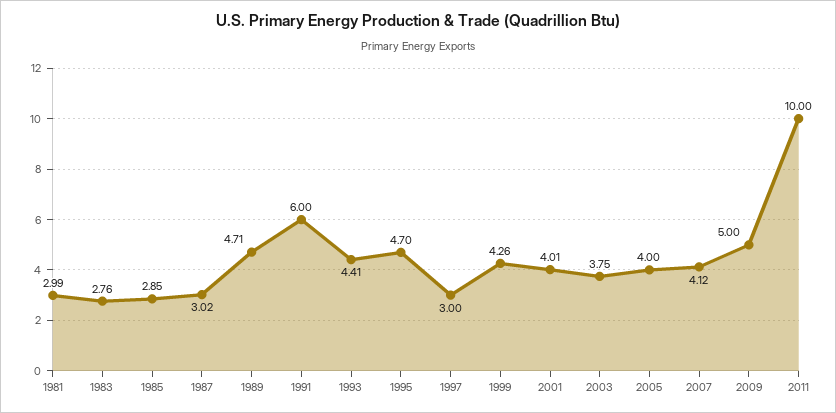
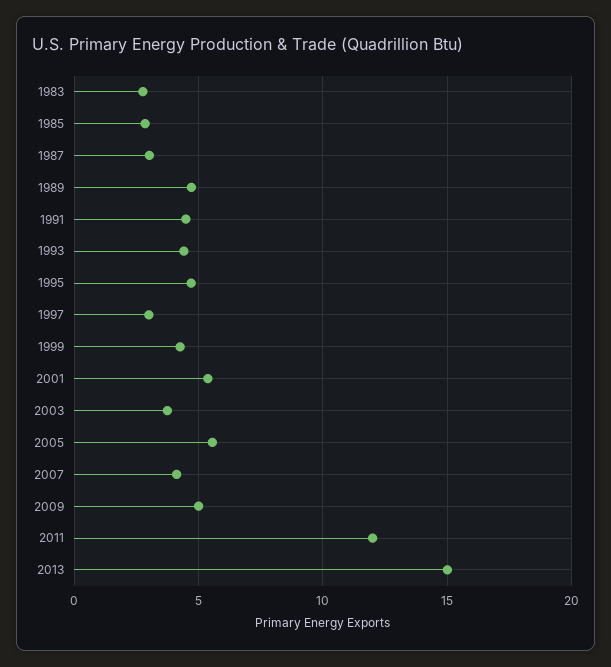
1981: 2.99 -> none
1991: 6 -> 4.5
2001: 4.01 -> 5.5
2005: 4 -> 5.5
2011: 10 -> 12
2013: none -> 15

